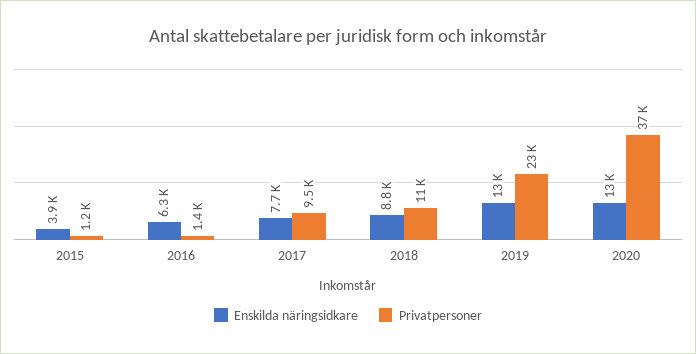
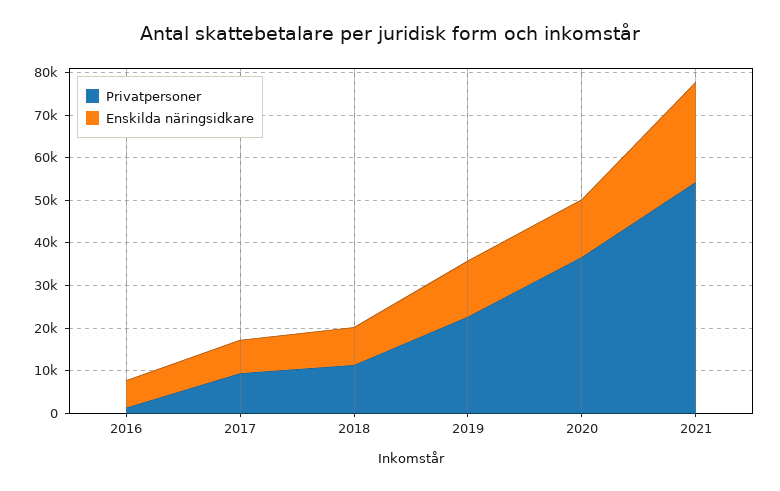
Enskilda näringsidkare, 2015: 3900 -> none
Privatpersoner, 2015: 1200 -> none
Privatpersoner, 2021: none -> 54000
Enskilda näringsidkare, 2021: none -> 24000

